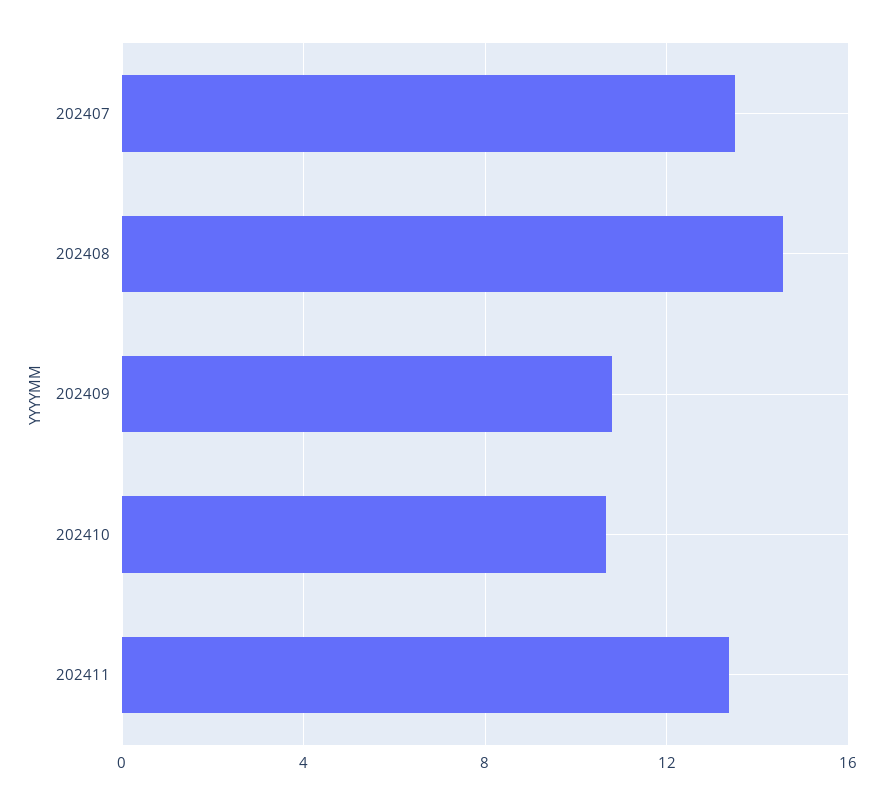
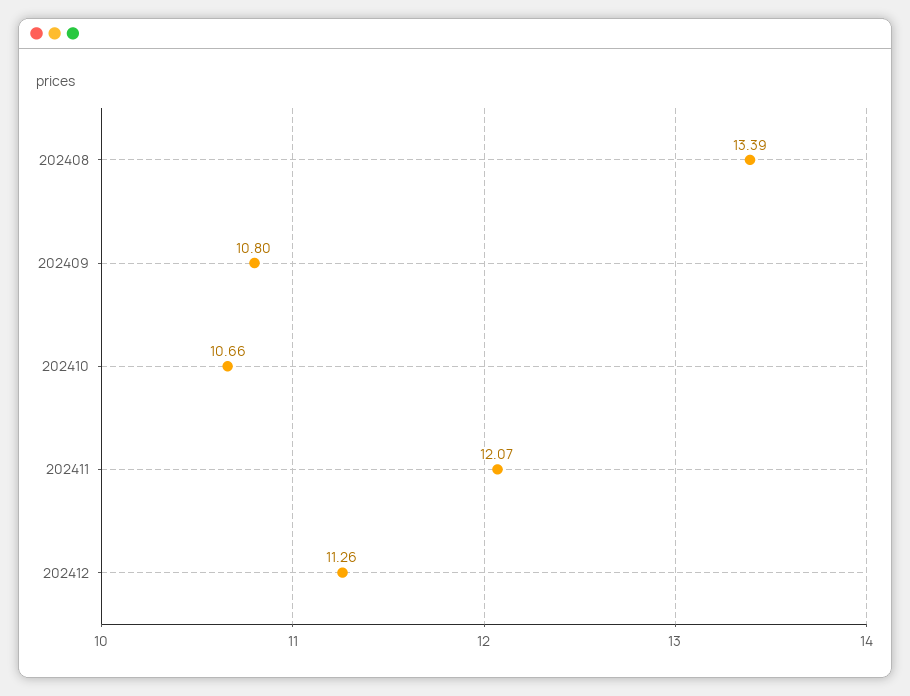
202407: 13.5 -> none
202408: 14.5 -> 13.39
202411: 13.5 -> 12.07
202412: none -> 11.26

